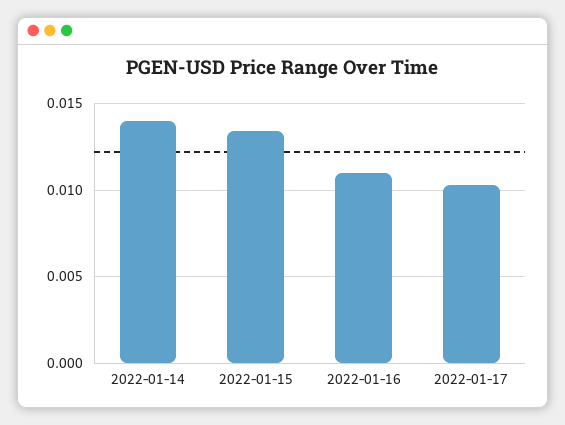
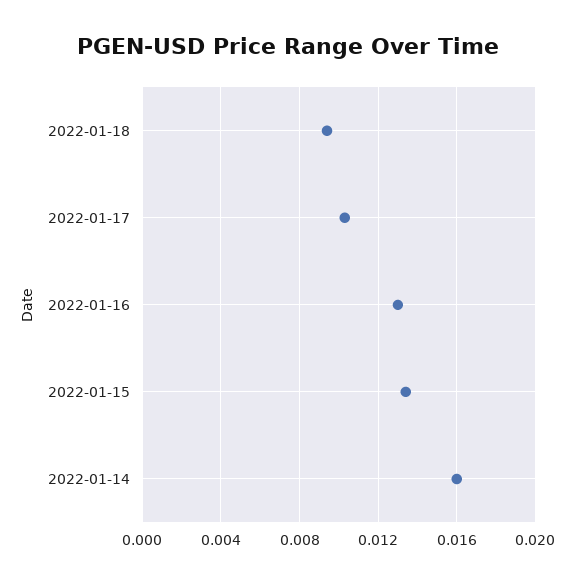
2022-01-14: 0.014 -> 0.016
2022-01-16: 0.011 -> 0.013
2022-01-18: none -> 0.0095

